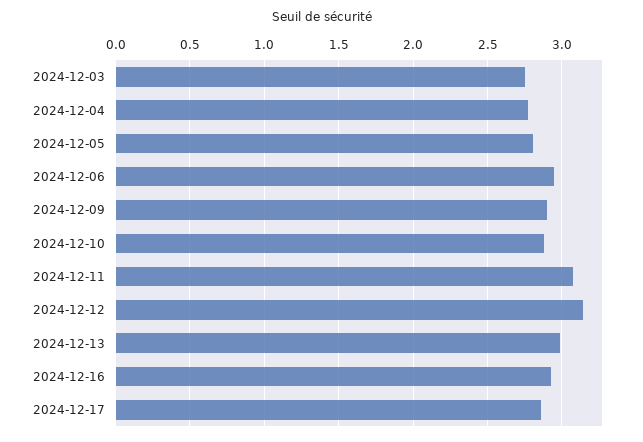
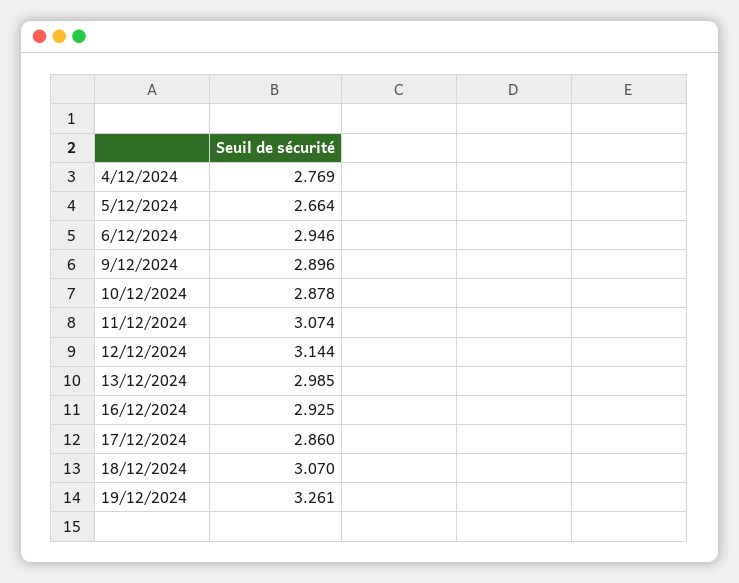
2024-12-03: 2.75 -> none
2024-12-05: 2.8 -> 2.664
18/12/2024: none -> 3.07
19/12/2024: none -> 3.261

